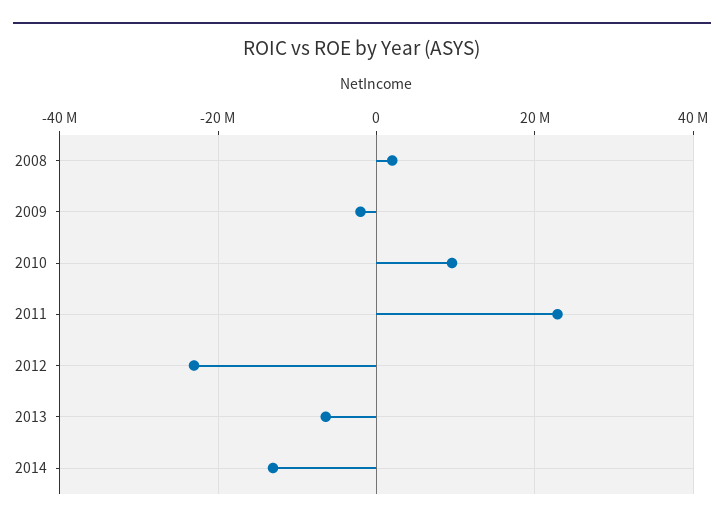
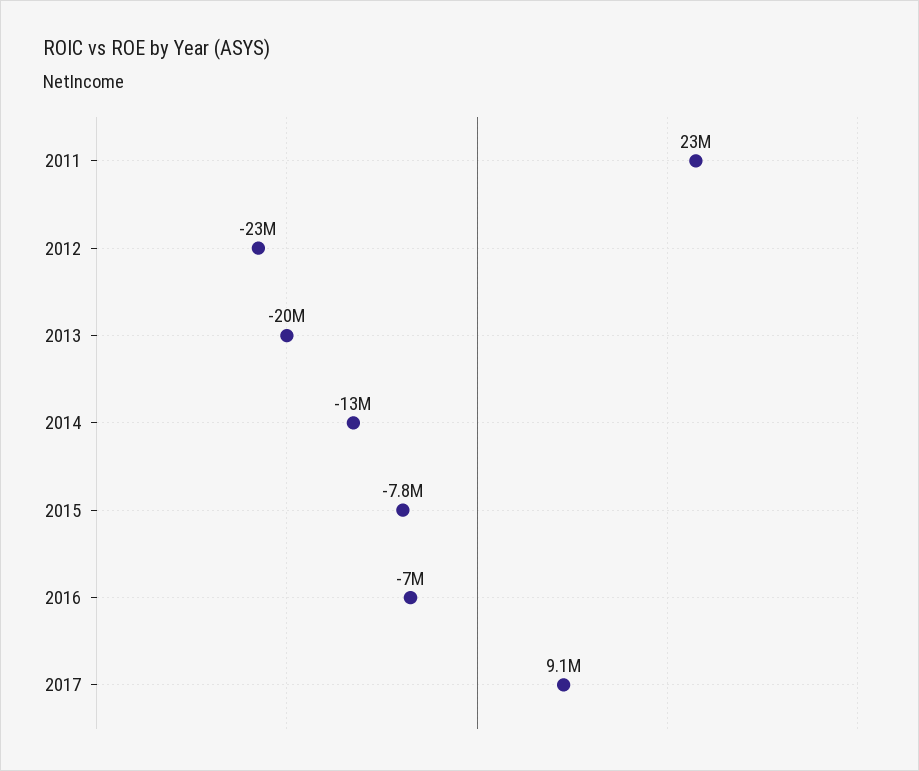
2008: 2000000 -> none
2009: -2000000 -> none
2010: 10000000 -> none
2013: -6000000 -> -20000000
2015: none -> -7800000
2016: none -> -7000000
2017: none -> 9100000

